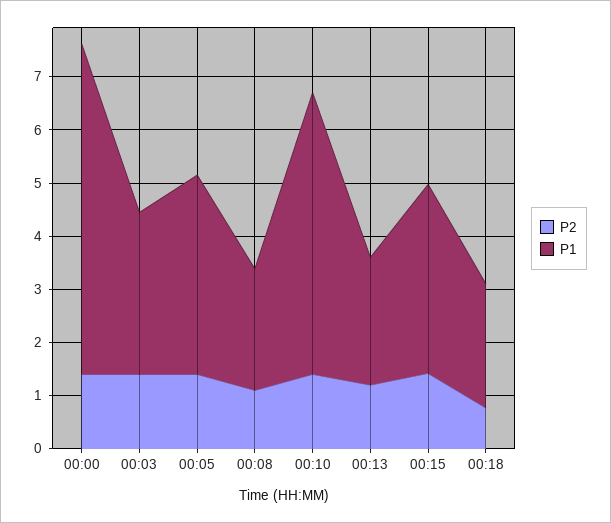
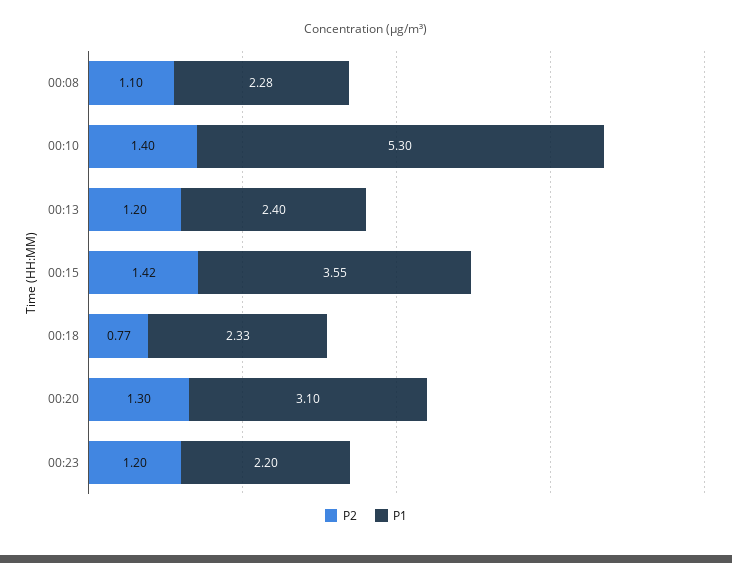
P2, 00:00: 1.4 -> none
P1, 00:00: 6.2 -> none
P2, 00:03: 1.4 -> none
P1, 00:03: 3 -> none
P2, 00:05: 1.4 -> none
P1, 00:05: 3.8 -> none
P2, 00:20: none -> 1.3
P1, 00:20: none -> 3.1
P2, 00:23: none -> 1.2
P1, 00:23: none -> 2.2

